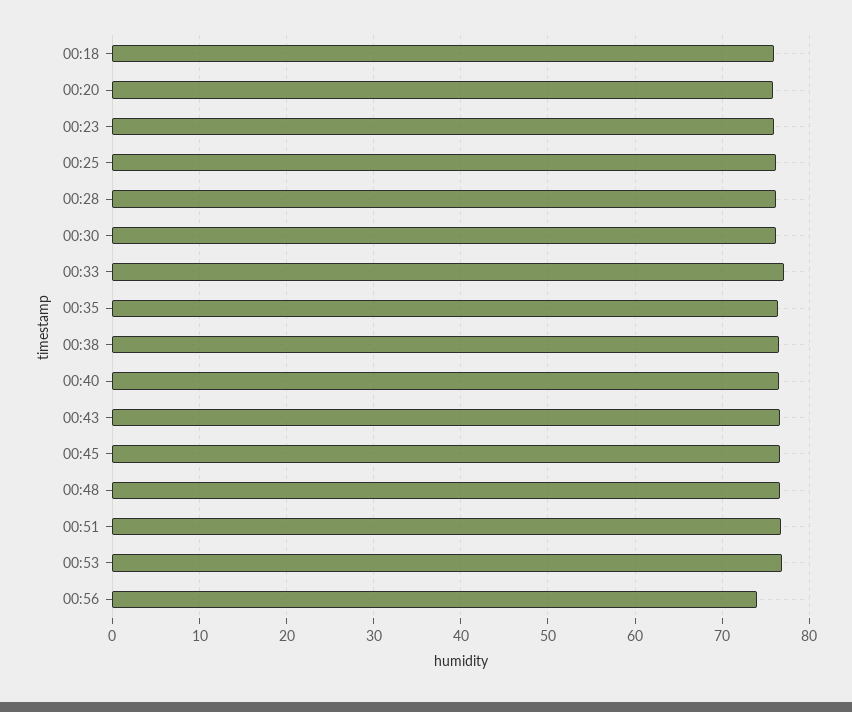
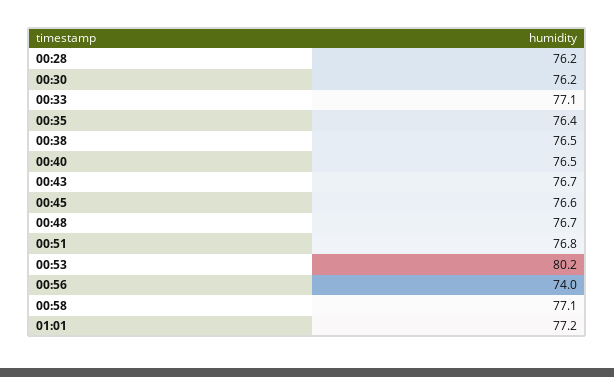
00:18: 76 -> none
00:20: 76 -> none
00:23: 76 -> none
00:25: 76 -> none
00:53: 77 -> 80.2
00:58: none -> 77.1
01:01: none -> 77.2

